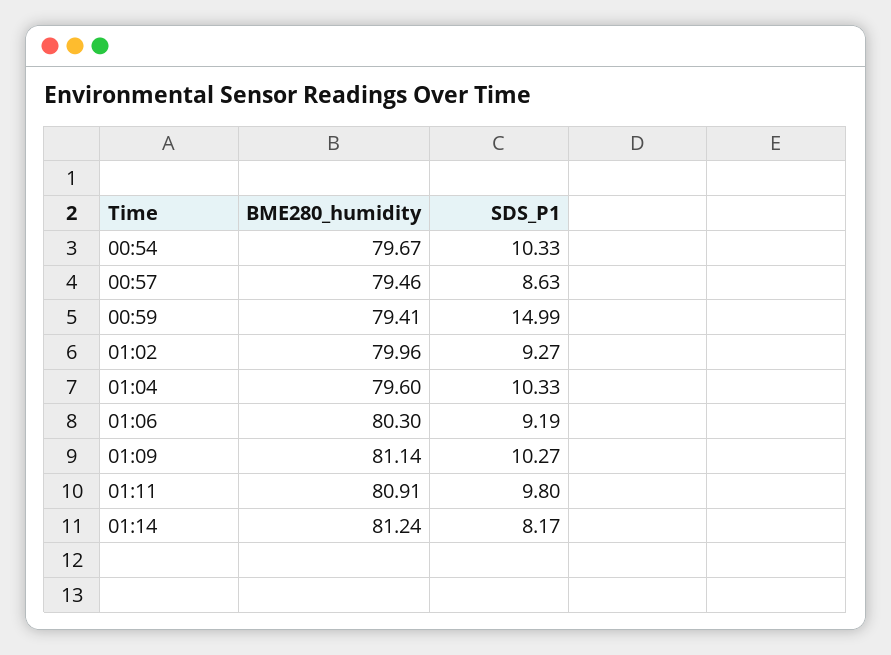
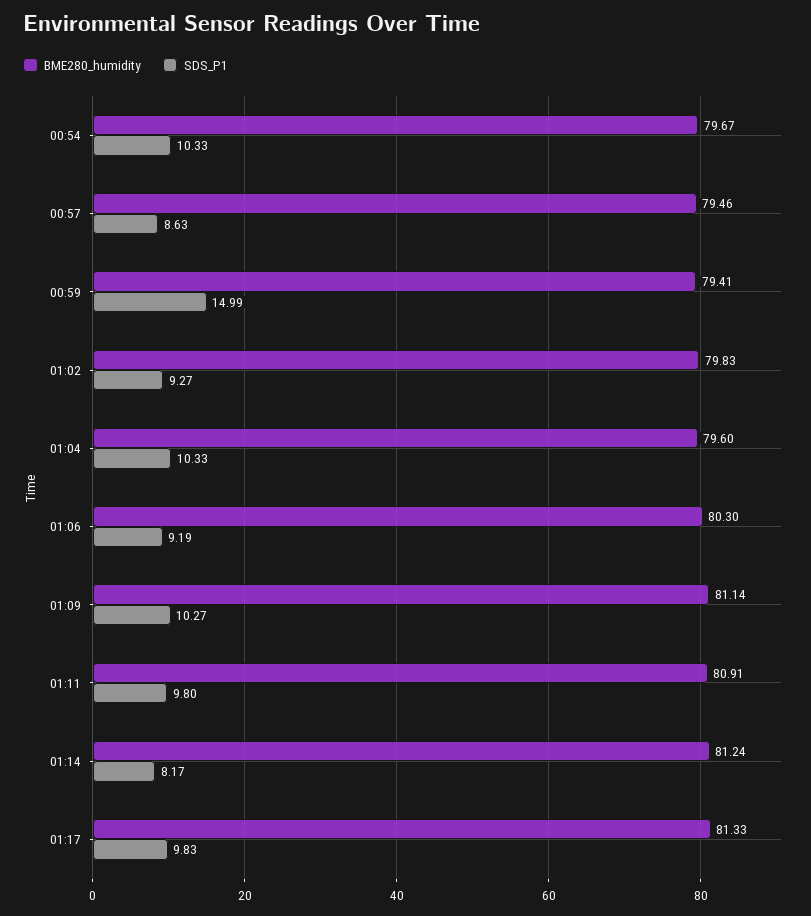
BME280_humidity, 01:02: 79.96 -> 79.83
BME280_humidity, 01:17: none -> 81.33
SDS_P1, 01:17: none -> 9.83

